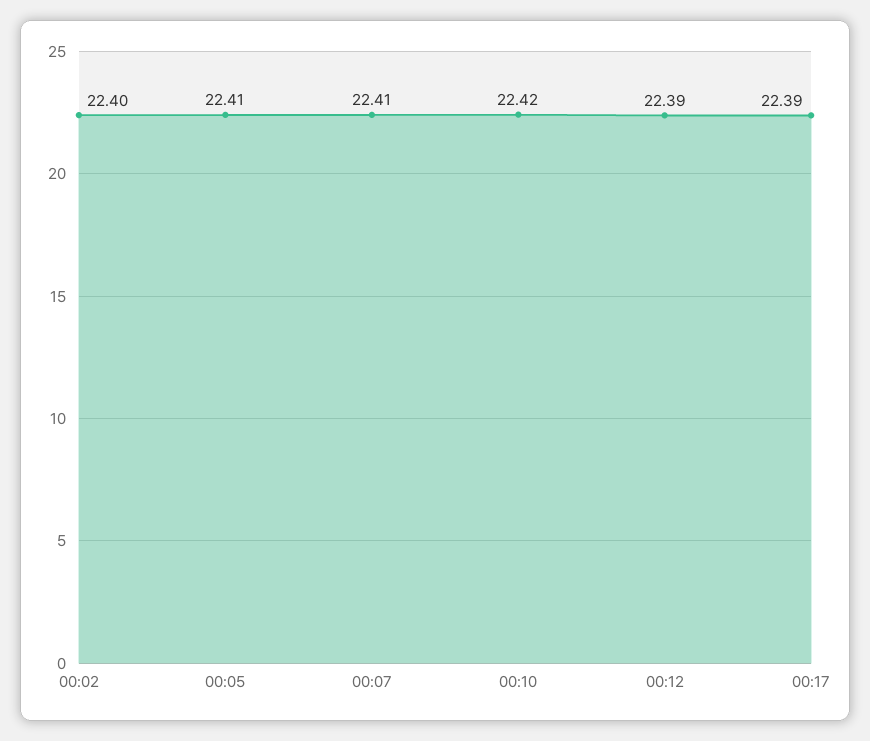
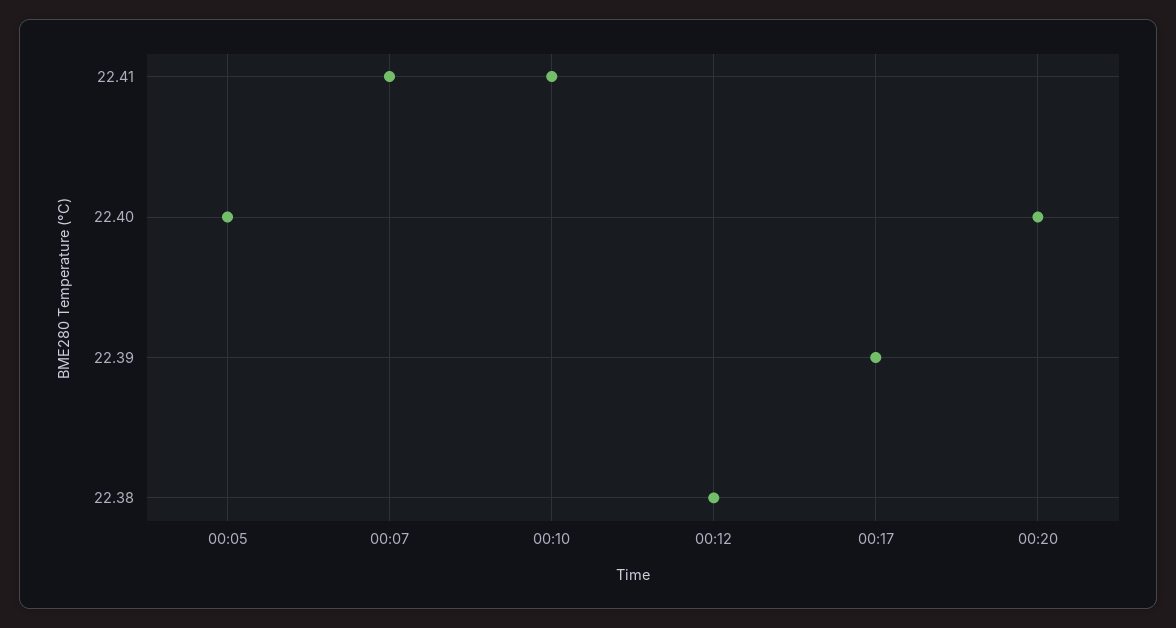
00:02: 22.4 -> none
00:05: 22.41 -> 22.4
00:10: 22.42 -> 22.41
00:12: 22.39 -> 22.38
00:20: none -> 22.4

